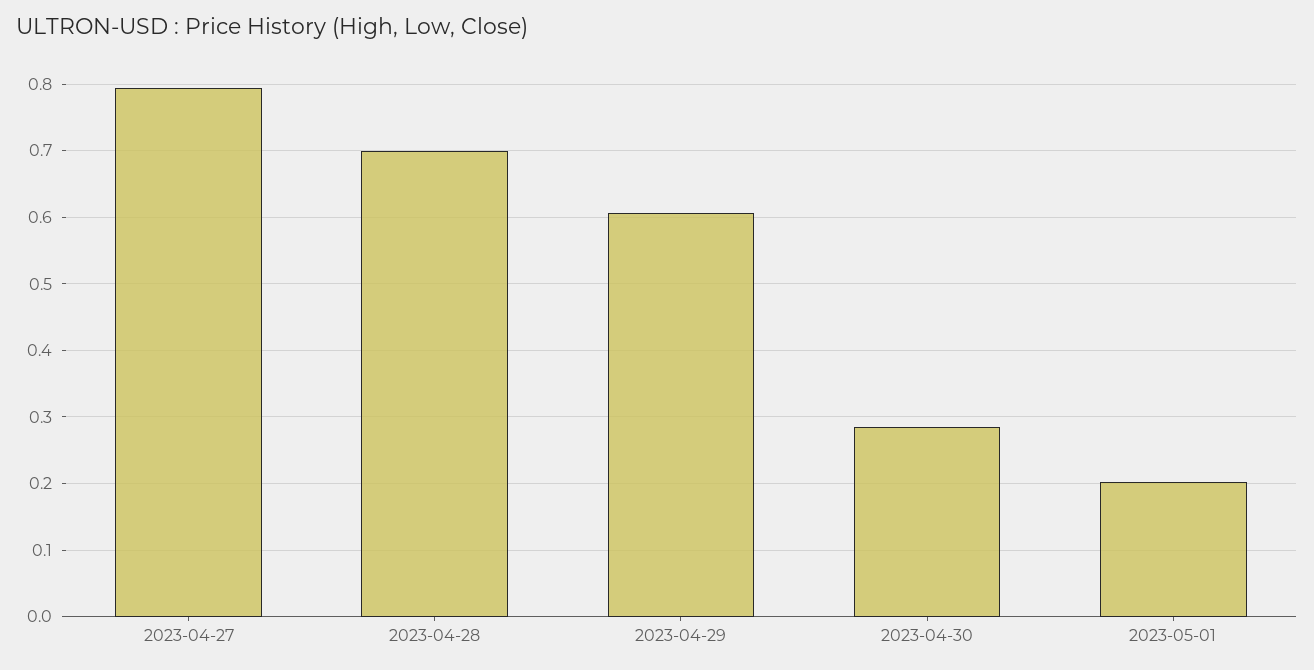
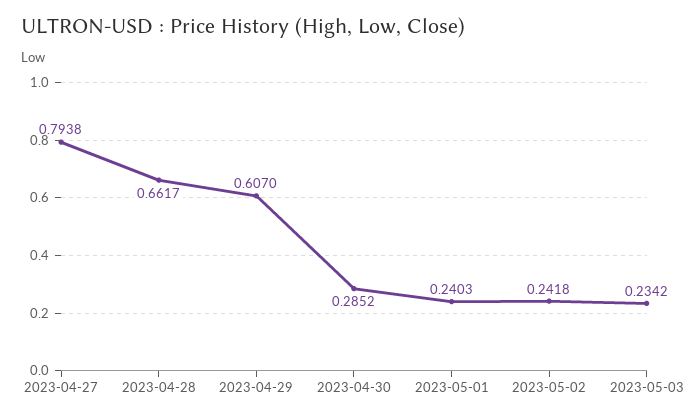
2023-04-28: 0.7 -> 0.6617
2023-05-01: 0.2 -> 0.2403
2023-05-02: none -> 0.2418
2023-05-03: none -> 0.2342

